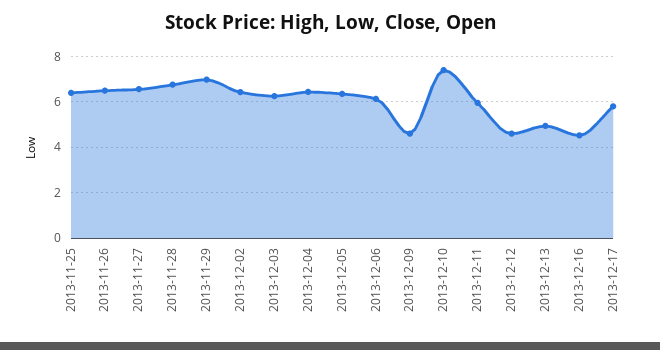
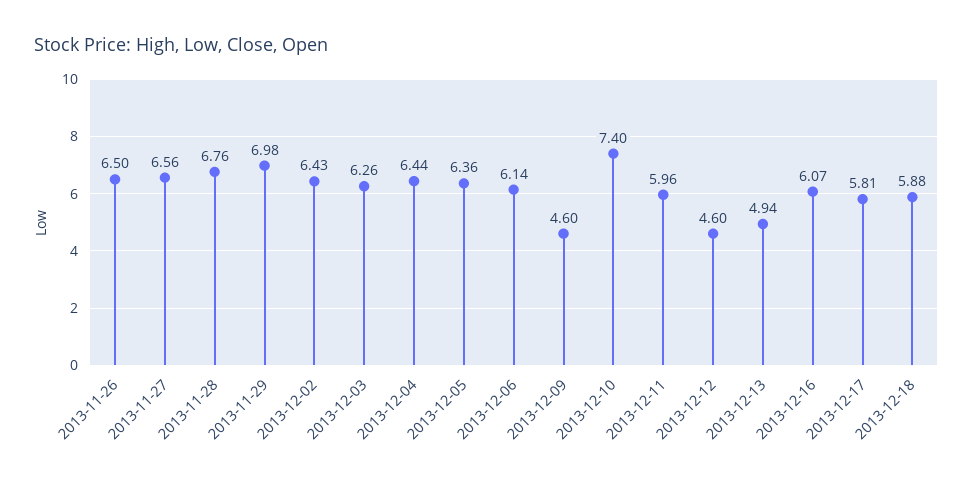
2013-11-25: 6.5 -> none
2013-12-16: 4.5 -> 6.07
2013-12-18: none -> 5.88

